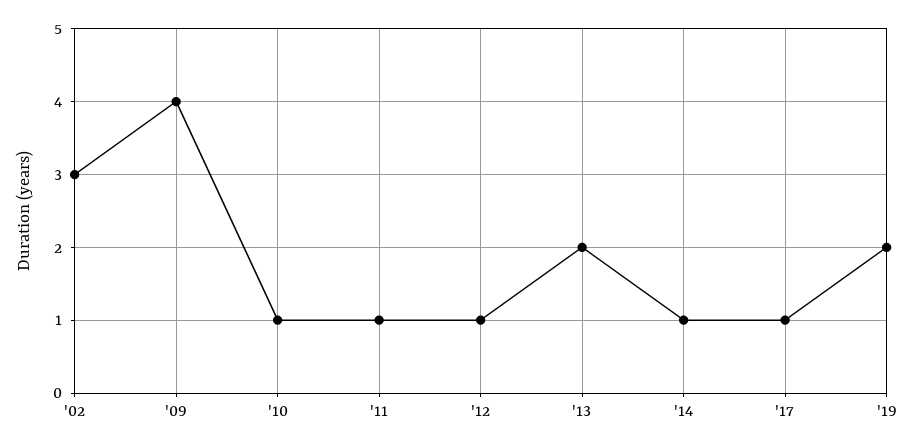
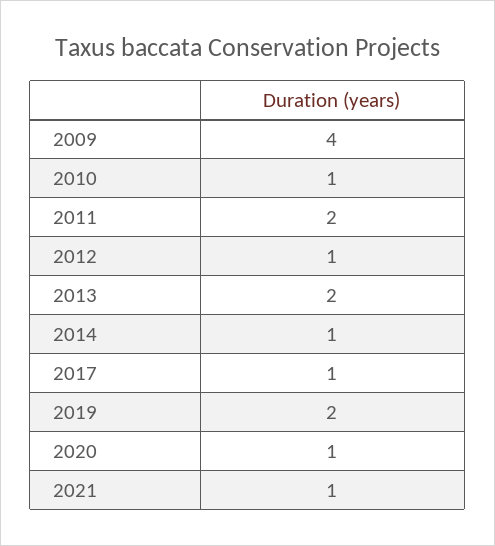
'02: 3 -> none
'11: 1 -> 2
2020: none -> 1
2021: none -> 1

